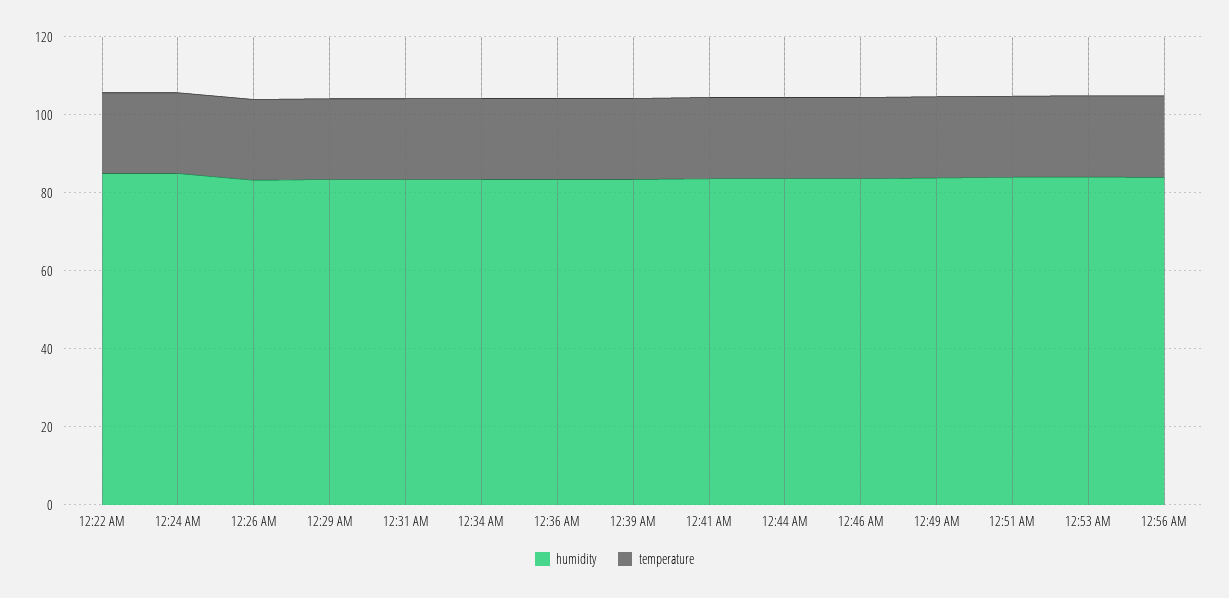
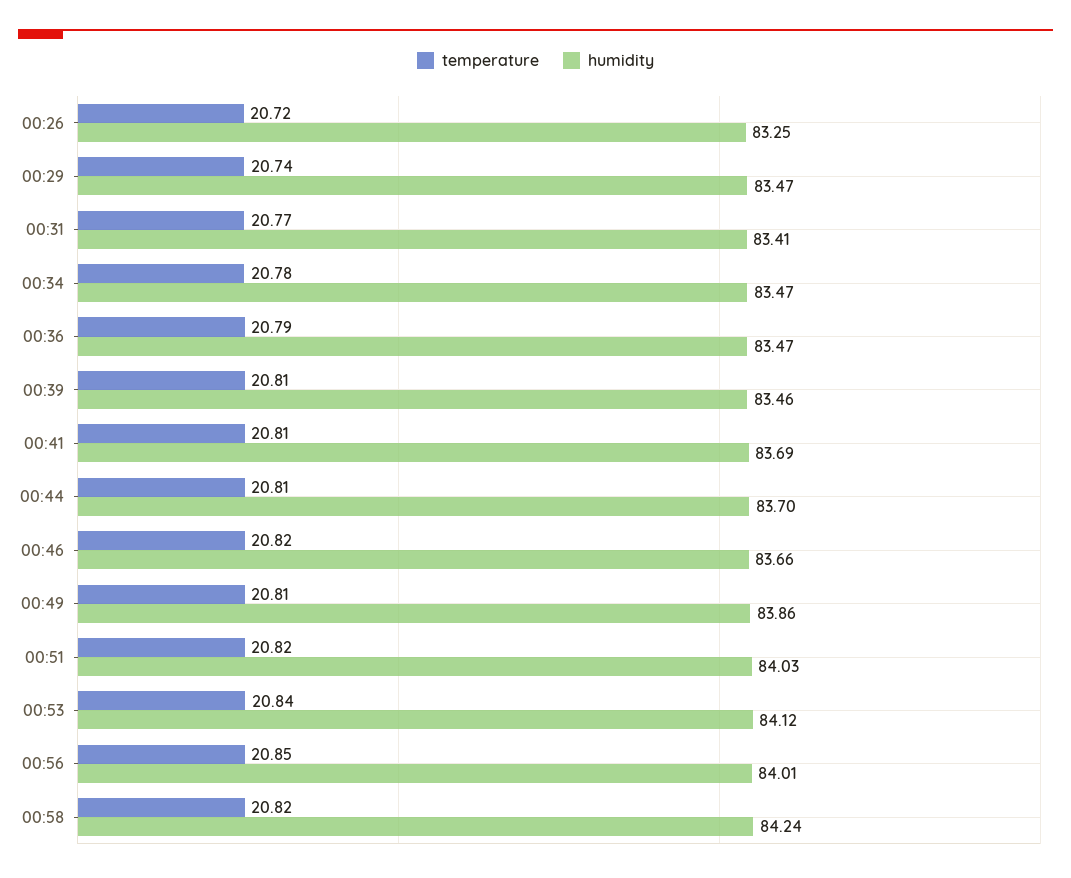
humidity, 12:22 AM: 85 -> none
temperature, 12:22 AM: 20 -> none
humidity, 12:24 AM: 85 -> none
temperature, 12:24 AM: 20 -> none
temperature, 00:58: none -> 20.82
humidity, 00:58: none -> 84.24

